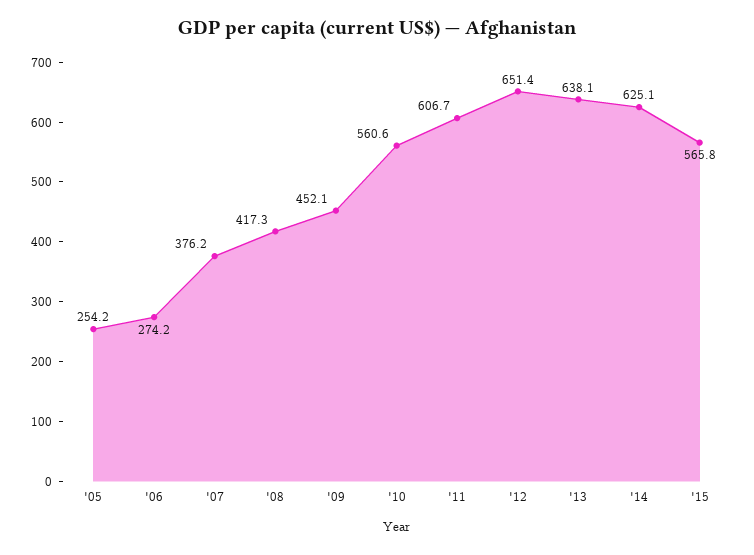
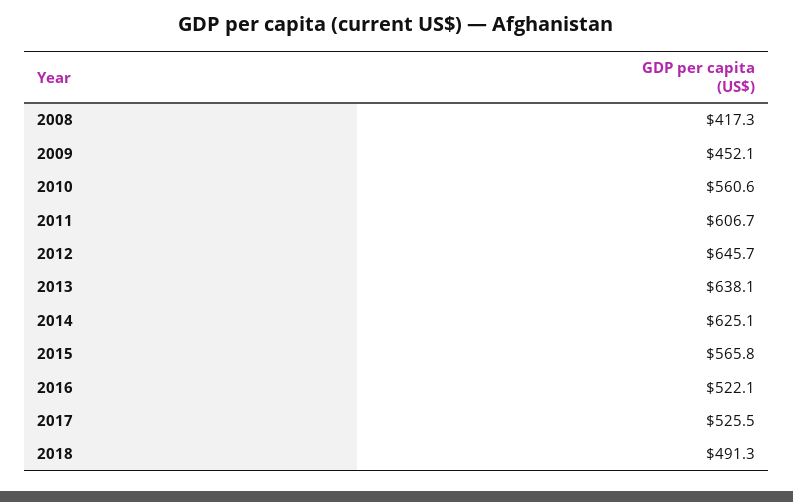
'05: 254.2 -> none
'06: 274.2 -> none
'07: 376.2 -> none
'12: 651.4 -> 645.7
2016: none -> 522.1
2017: none -> 525.5
2018: none -> 491.3

